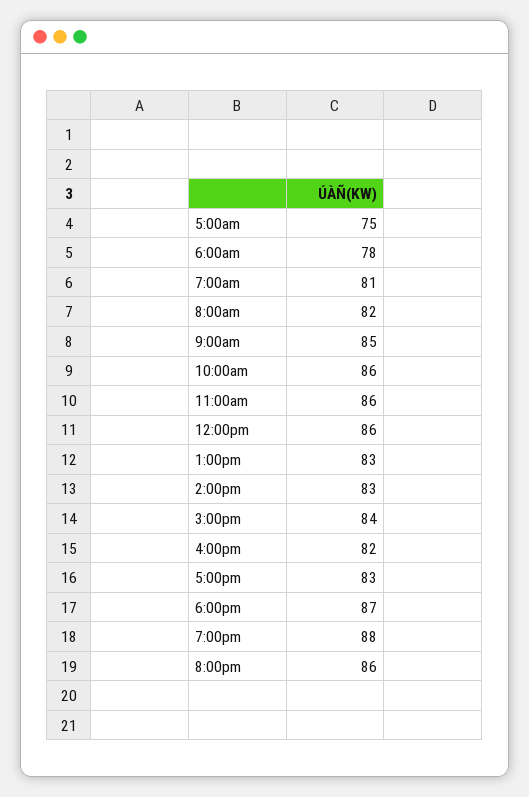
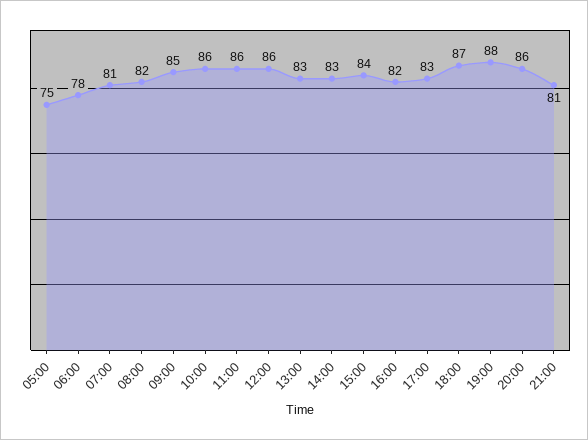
21:00: none -> 81

